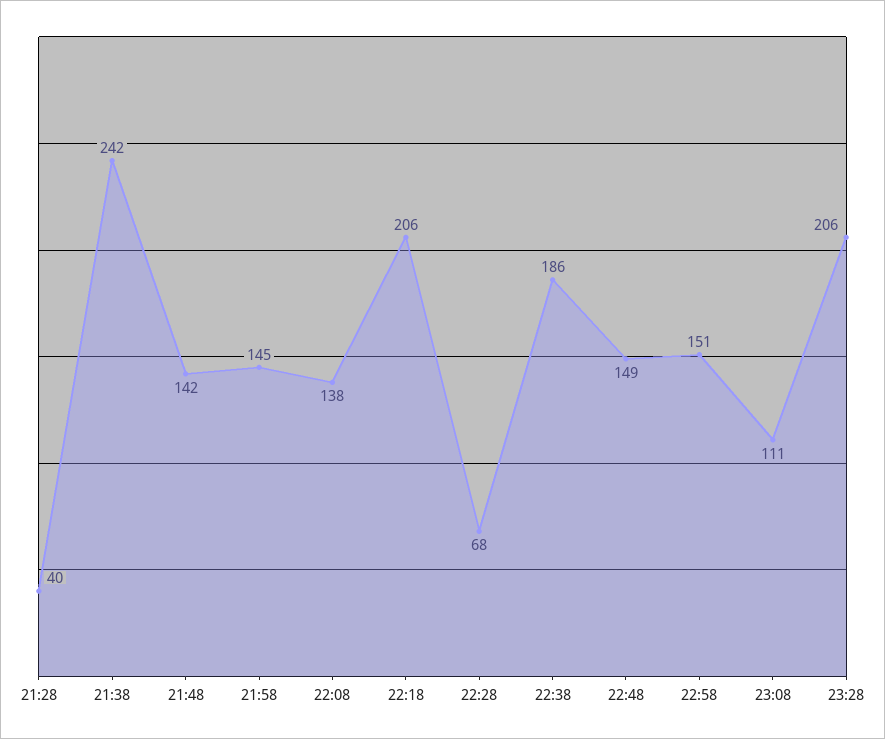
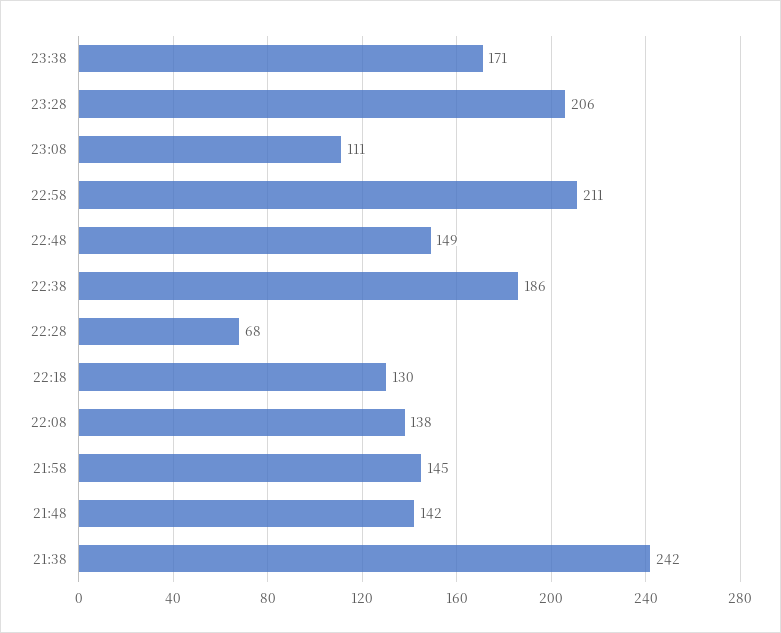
21:28: 40 -> none
22:18: 206 -> 130
22:58: 151 -> 211
23:38: none -> 171

